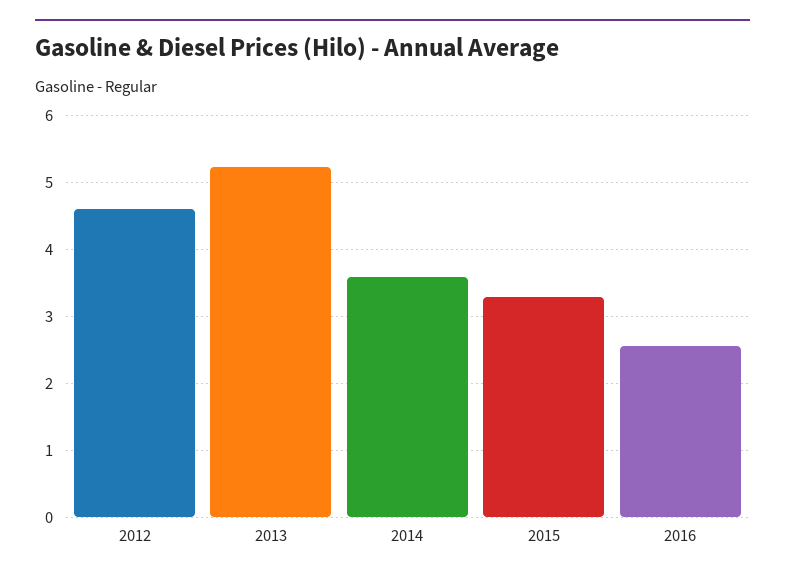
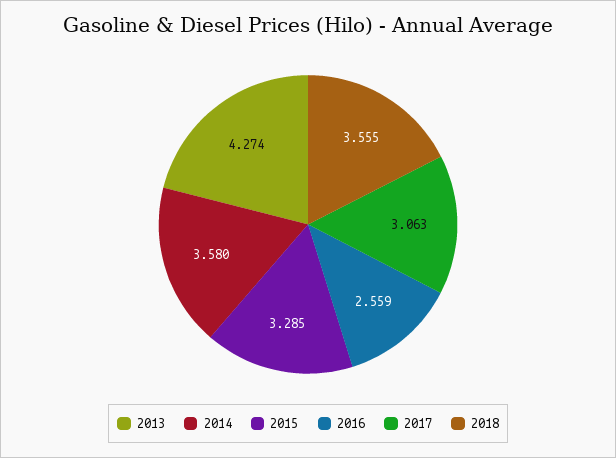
2012: 4.6 -> none
2013: 5.2 -> 4.274
2017: none -> 3.063
2018: none -> 3.555

